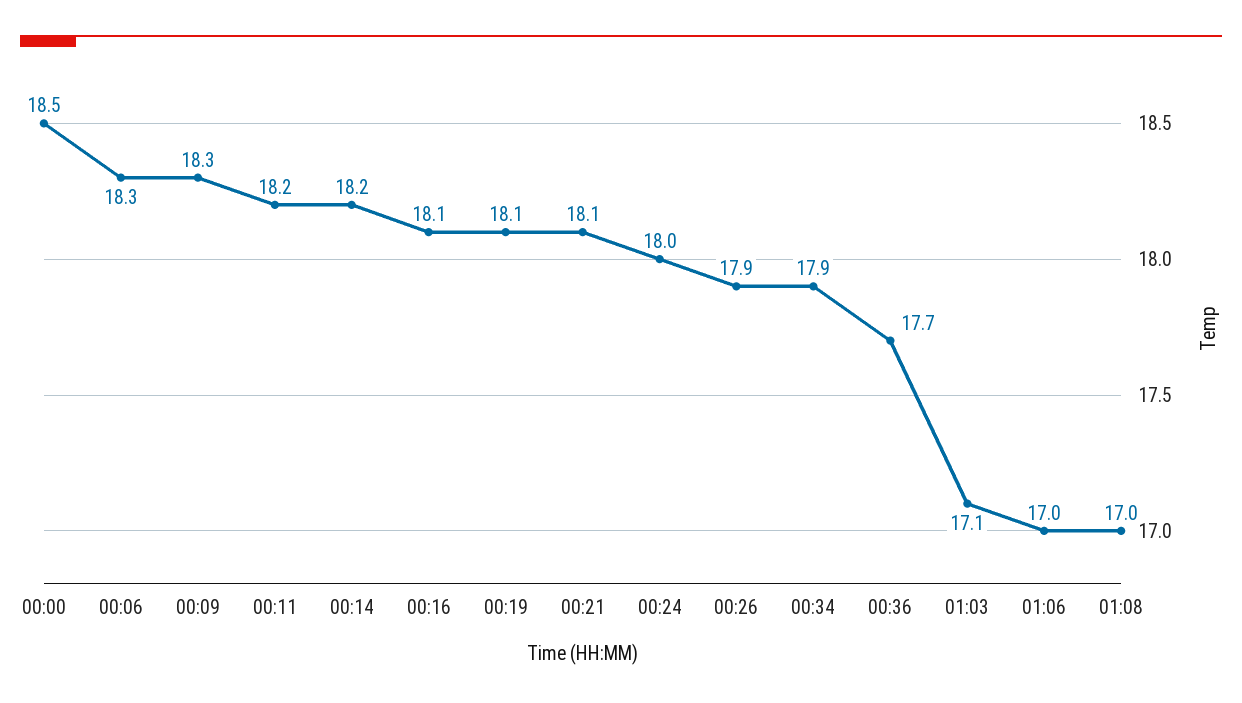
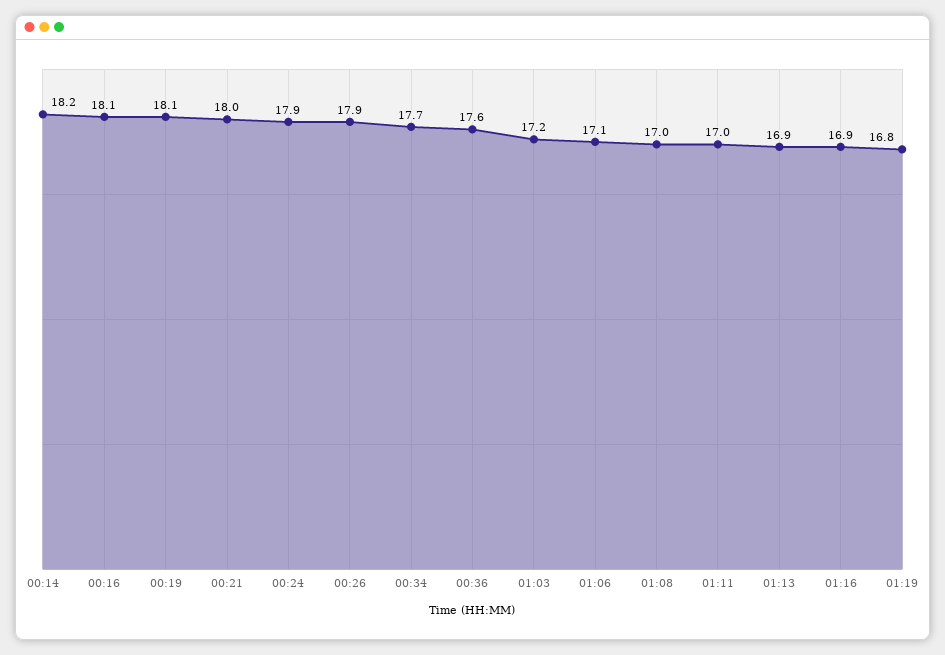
00:00: 18.5 -> none
00:06: 18.3 -> none
00:09: 18.3 -> none
00:11: 18.2 -> none
00:21: 18.1 -> 18
00:24: 18 -> 17.9
00:34: 17.9 -> 17.7
00:36: 17.7 -> 17.6
01:03: 17.1 -> 17.2
01:06: 17 -> 17.1
01:11: none -> 17
01:13: none -> 16.9
01:16: none -> 16.9
01:19: none -> 16.8

